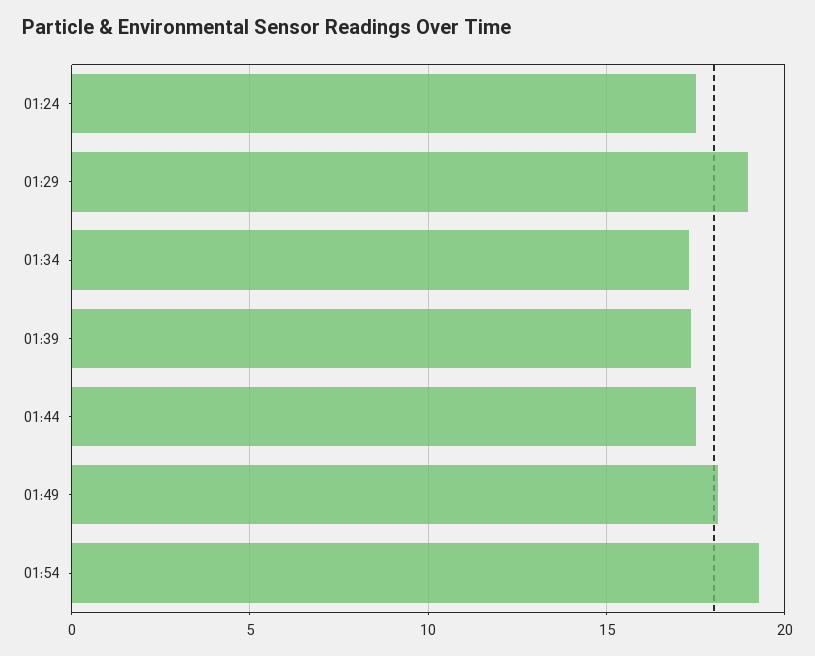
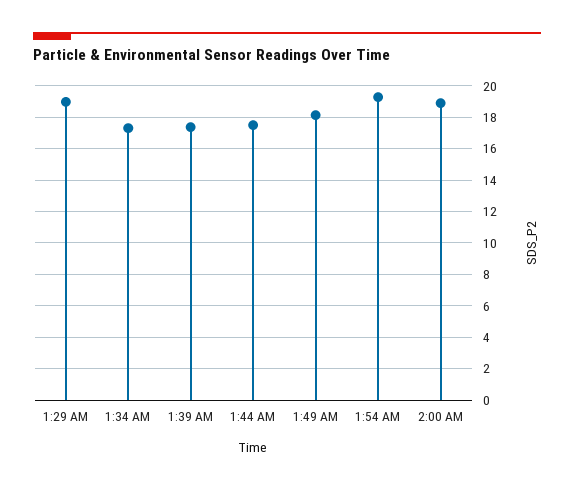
01:24: 17.5 -> none
2:00 AM: none -> 19

